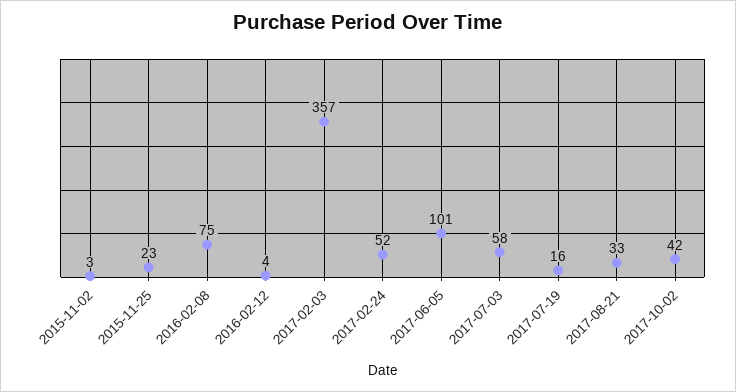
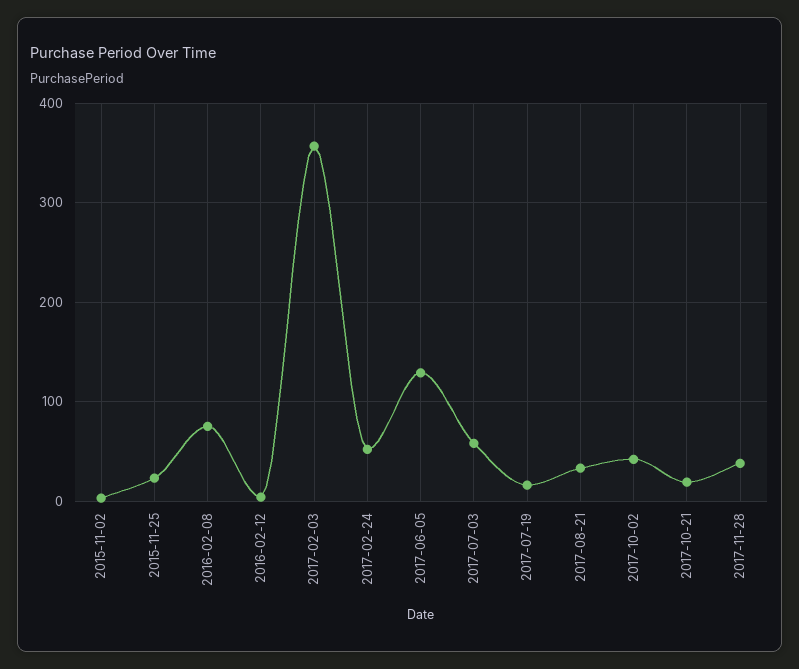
2017-06-05: 101 -> 130
2017-10-21: none -> 20
2017-11-28: none -> 40

